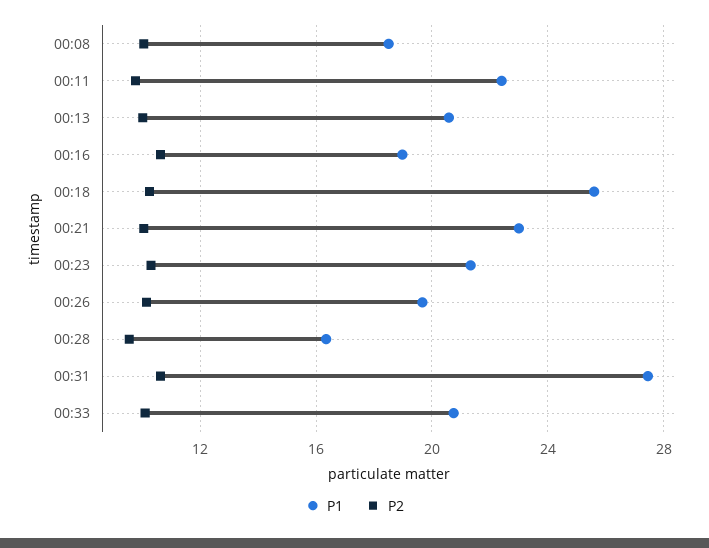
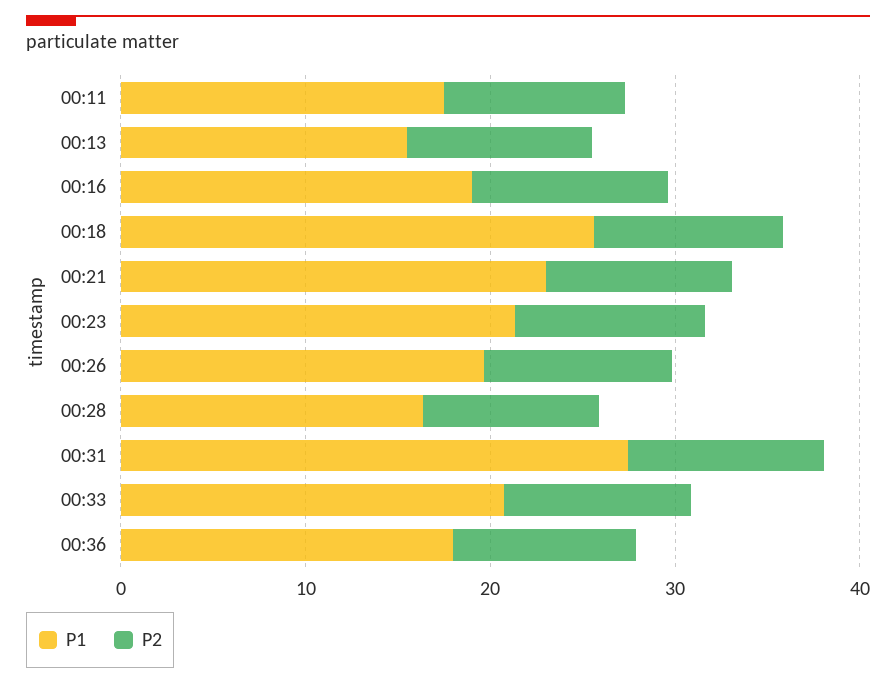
P1, 00:08: 18.5 -> none
P2, 00:08: 10 -> none
P1, 00:11: 22.5 -> 18
P1, 00:13: 20.5 -> 16
P1, 00:36: none -> 18
P2, 00:36: none -> 10

